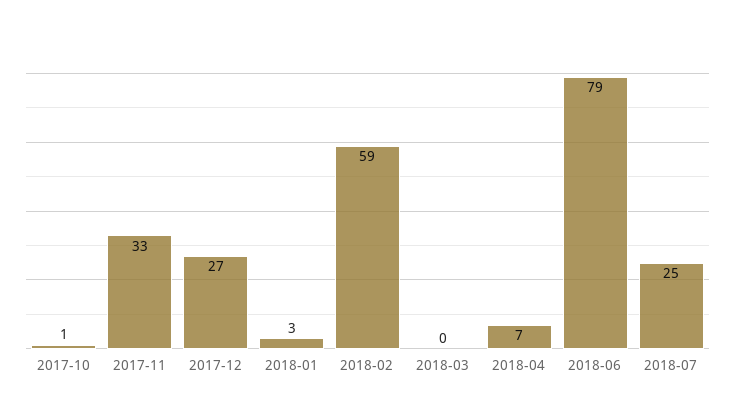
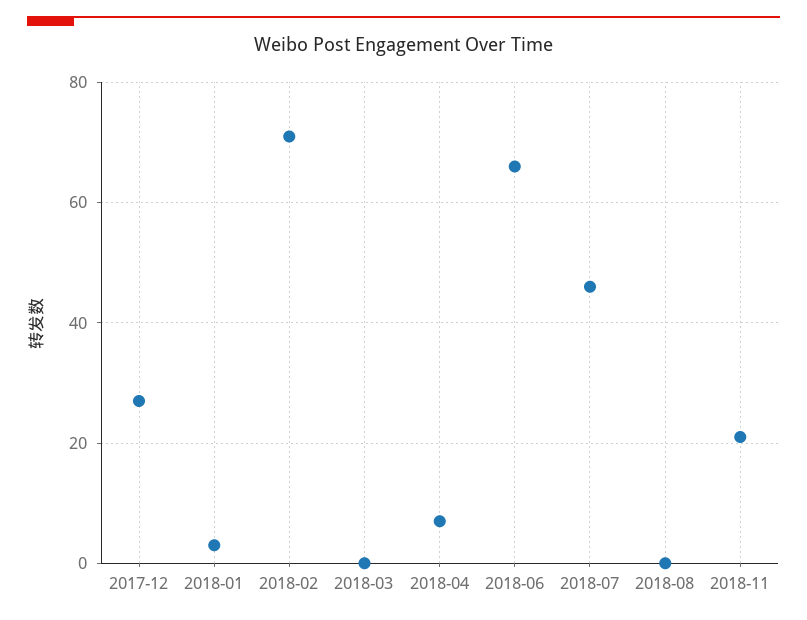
2017-10: 1 -> none
2017-11: 33 -> none
2018-02: 59 -> 70
2018-06: 79 -> 65
2018-07: 25 -> 45
2018-08: none -> 0
2018-11: none -> 20

